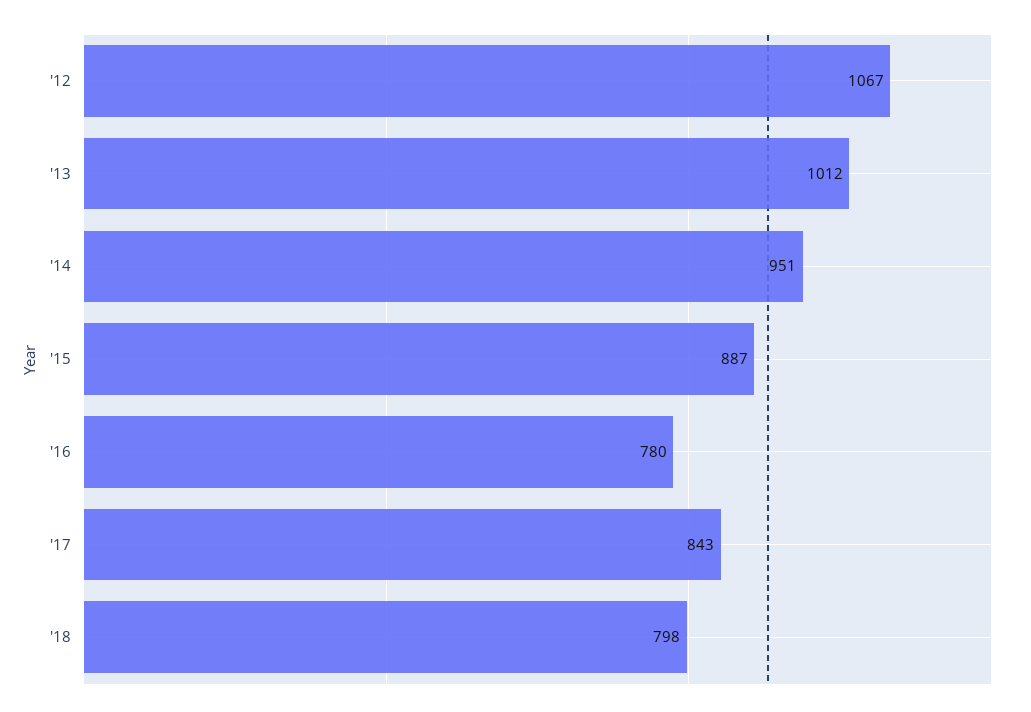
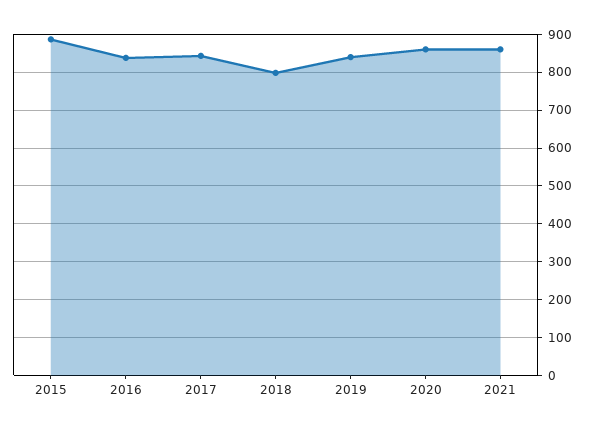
'12: 1067 -> none
'13: 1012 -> none
'14: 951 -> none
'16: 780 -> 840
2019: none -> 840
2020: none -> 860
2021: none -> 860

